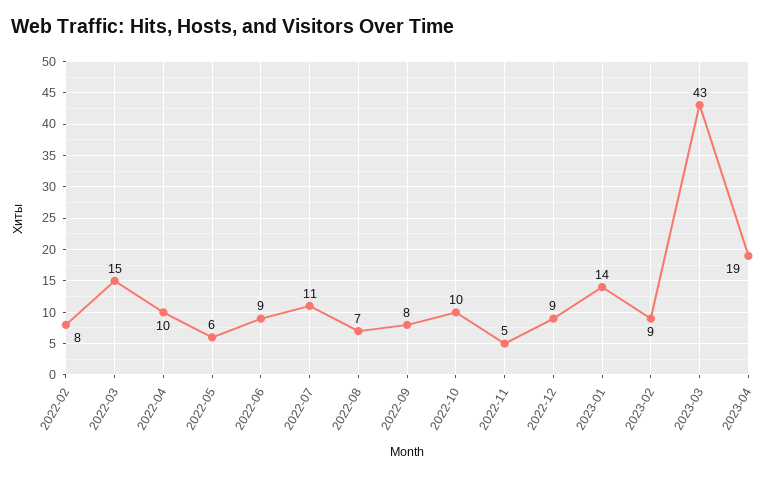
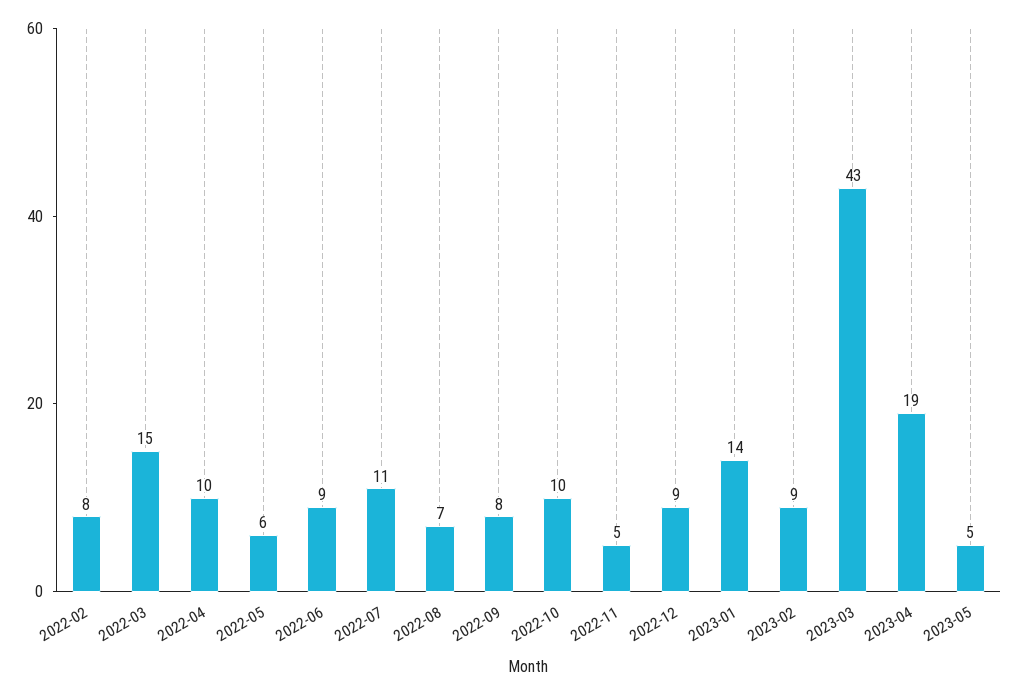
2023-05: none -> 5

